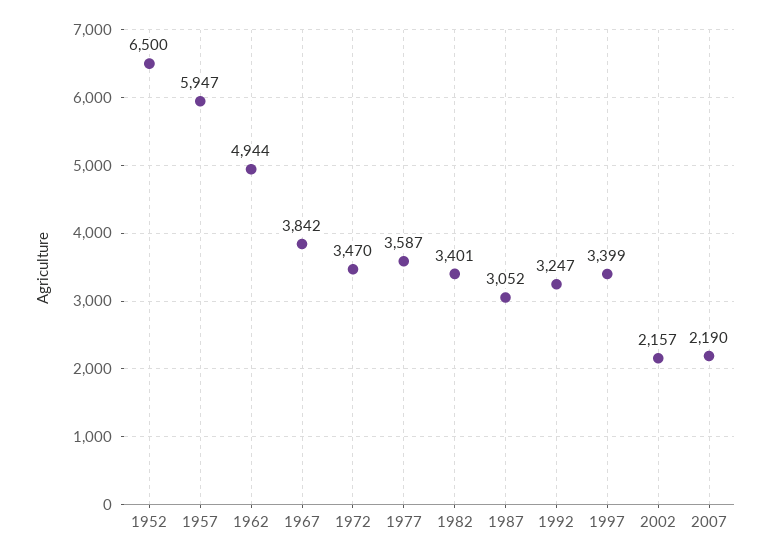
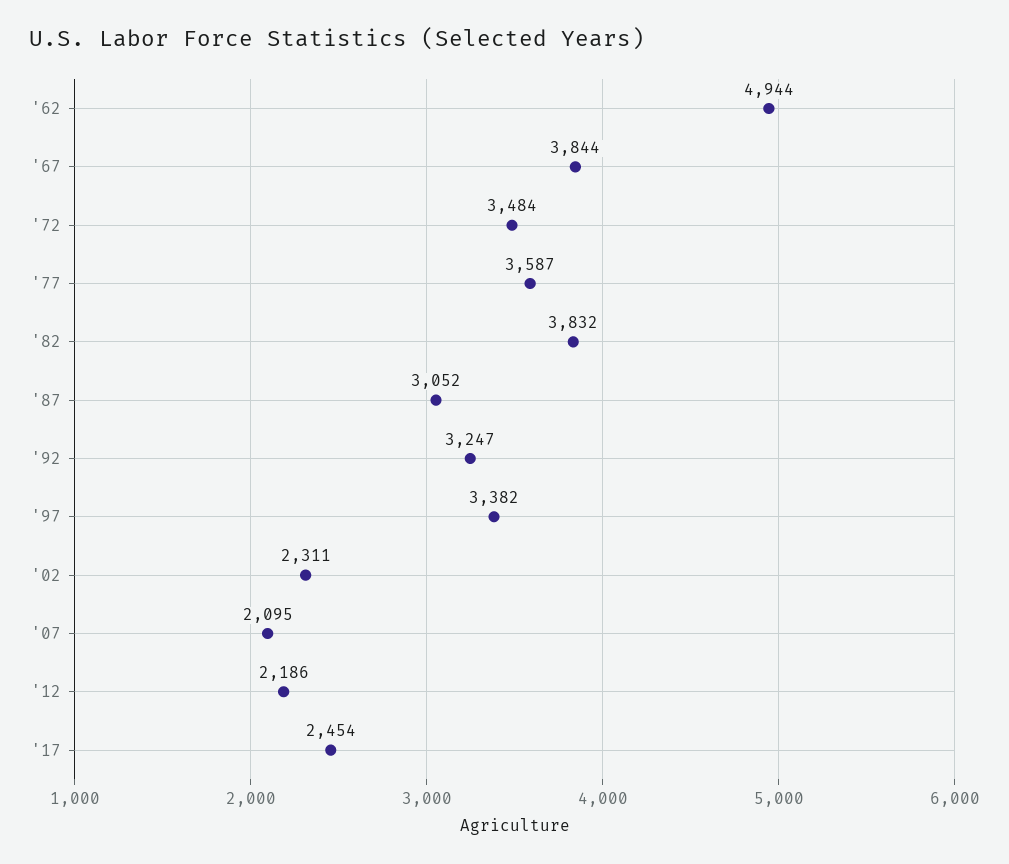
1952: 6500 -> none
1957: 5947 -> none
1967: 3842 -> 3844
1972: 3470 -> 3484
1982: 3401 -> 3832
1997: 3399 -> 3382
2002: 2157 -> 2311
2007: 2190 -> 2095
'12: none -> 2186
'17: none -> 2454

